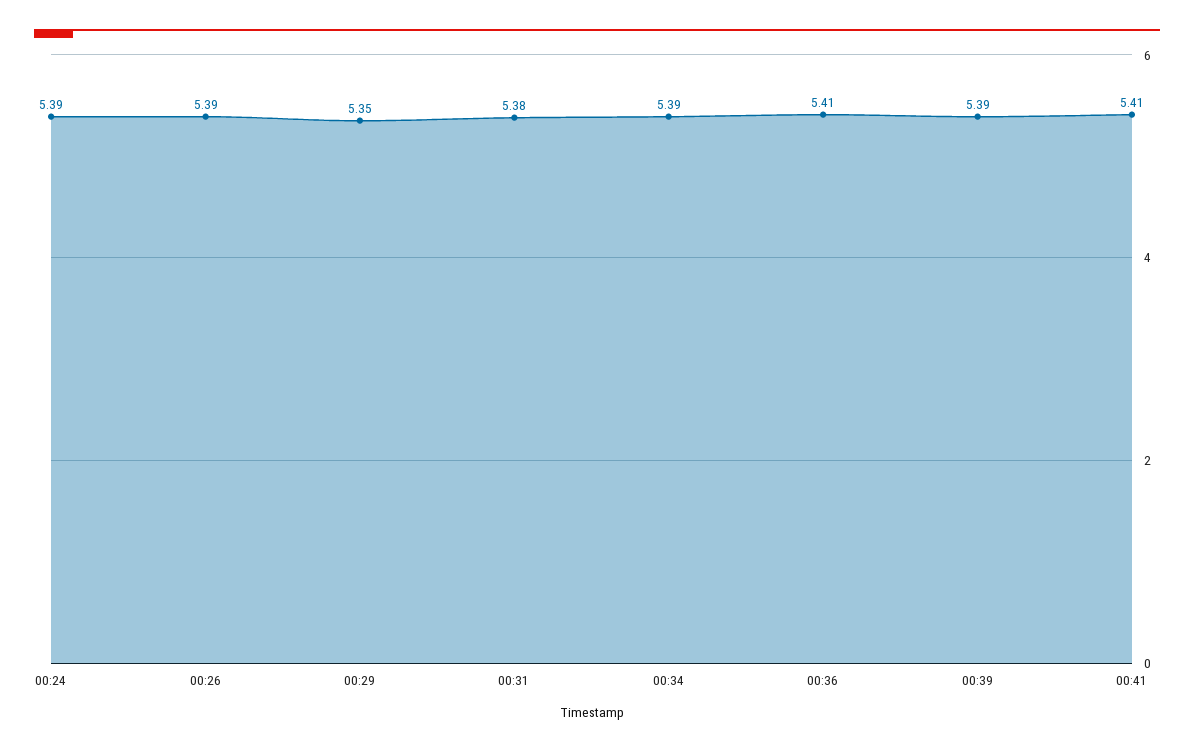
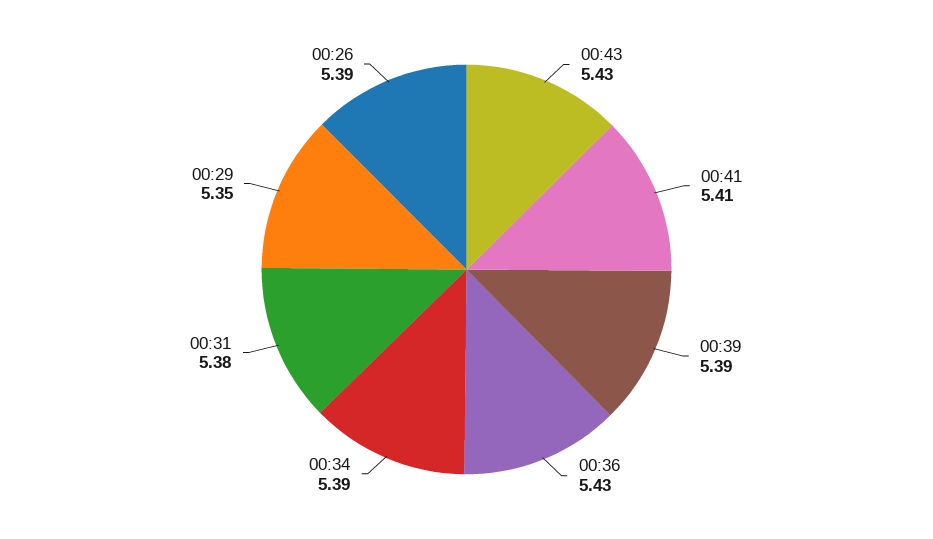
00:24: 5.39 -> none
00:36: 5.41 -> 5.43
00:43: none -> 5.43

